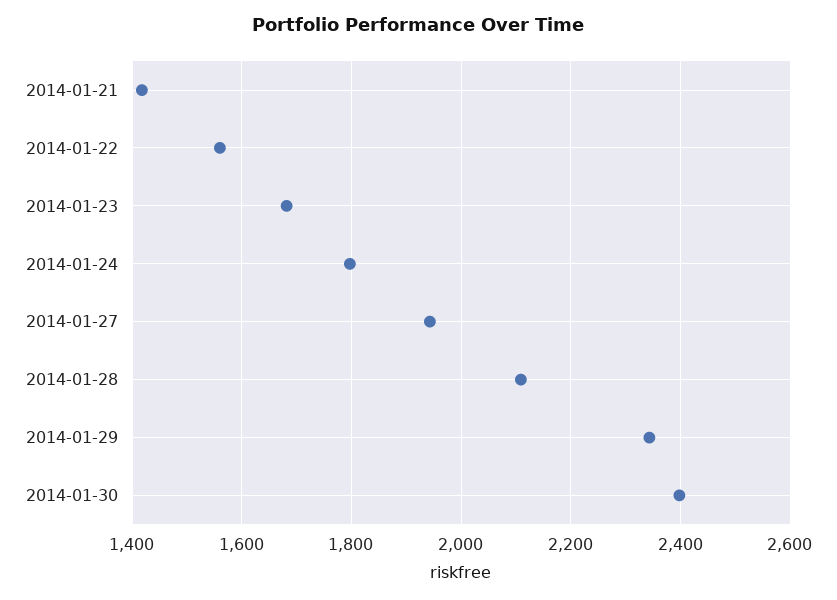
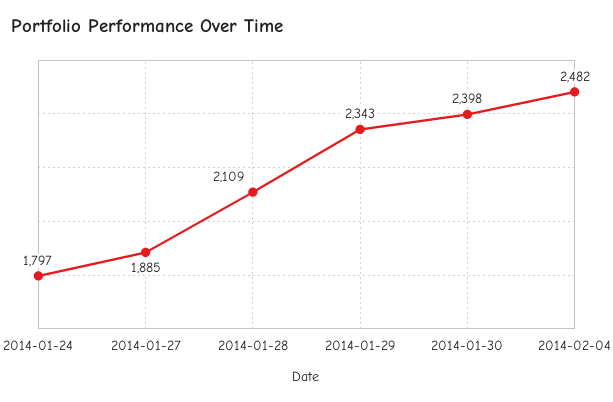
2014-01-21: 1420 -> none
2014-01-22: 1560 -> none
2014-01-23: 1680 -> none
2014-01-27: 1940 -> 1885
2014-02-04: none -> 2482

